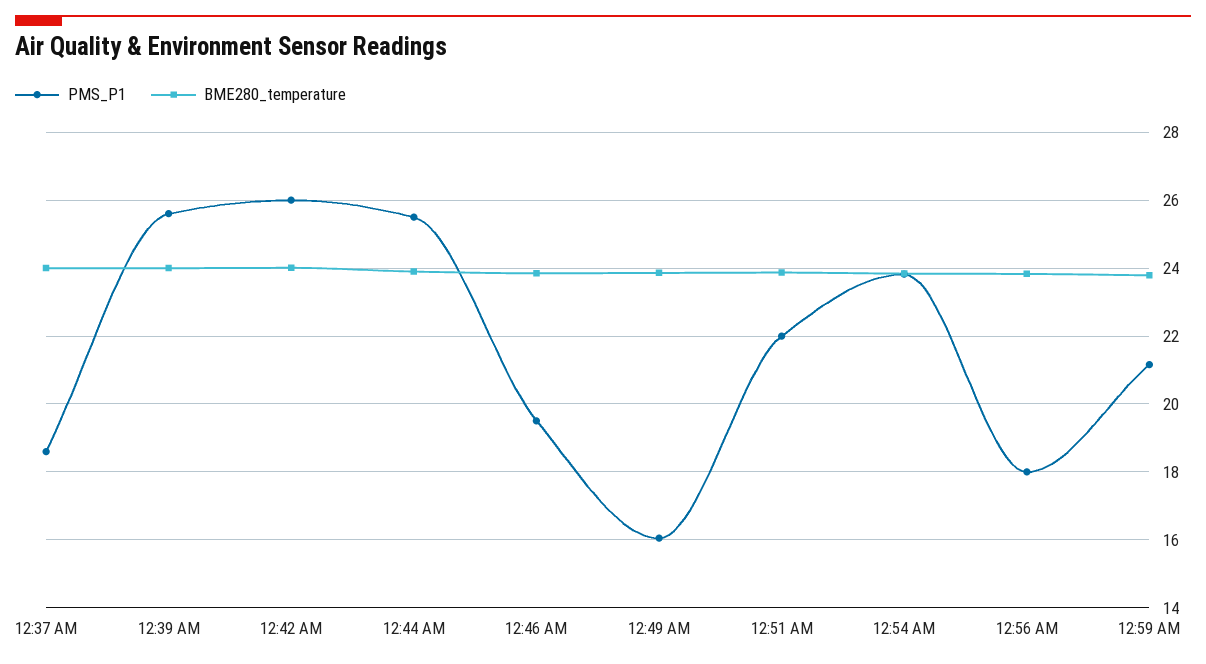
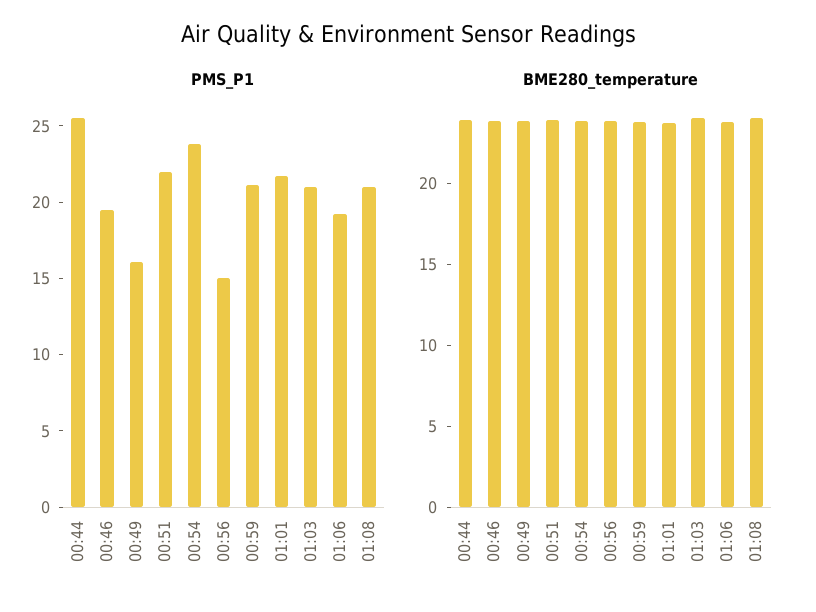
PMS_P1, 12:37 AM: 18.6 -> none
BME280_temperature, 12:37 AM: 24 -> none
PMS_P1, 12:39 AM: 25.6 -> none
BME280_temperature, 12:39 AM: 24 -> none
PMS_P1, 12:42 AM: 26 -> none
BME280_temperature, 12:42 AM: 24 -> none
PMS_P1, 12:56 AM: 18 -> 15
PMS_P1, 01:01: none -> 22
PMS_P1, 01:03: none -> 21
PMS_P1, 01:06: none -> 19
PMS_P1, 01:08: none -> 21
BME280_temperature, 01:01: none -> 24
BME280_temperature, 01:03: none -> 24
BME280_temperature, 01:06: none -> 24
BME280_temperature, 01:08: none -> 24

